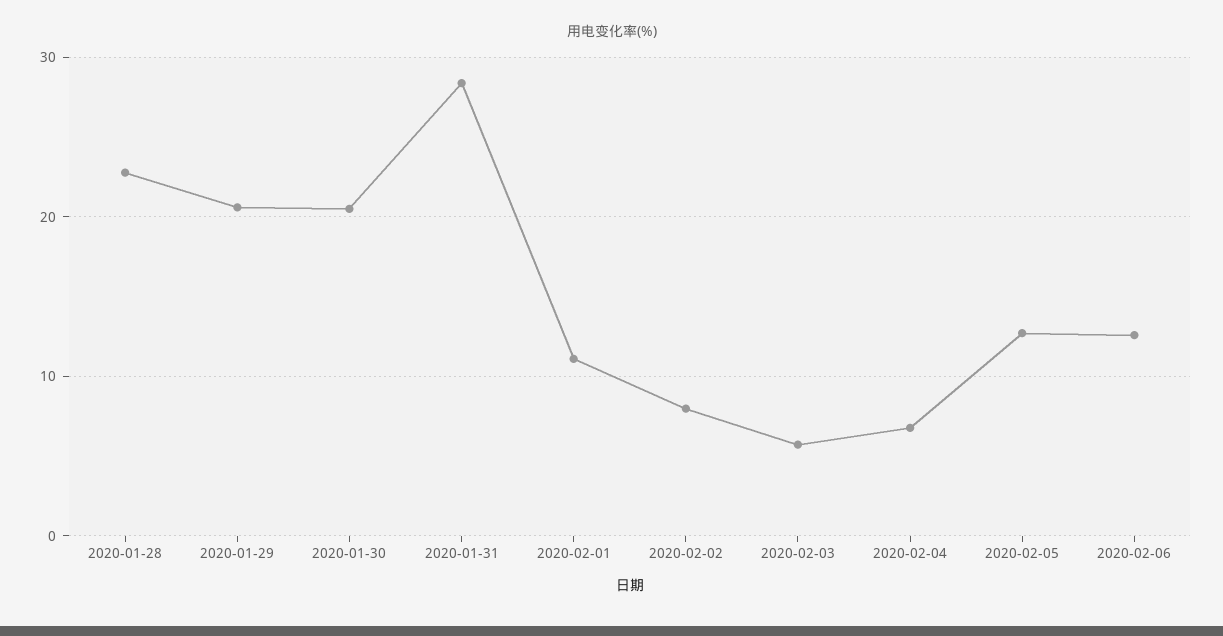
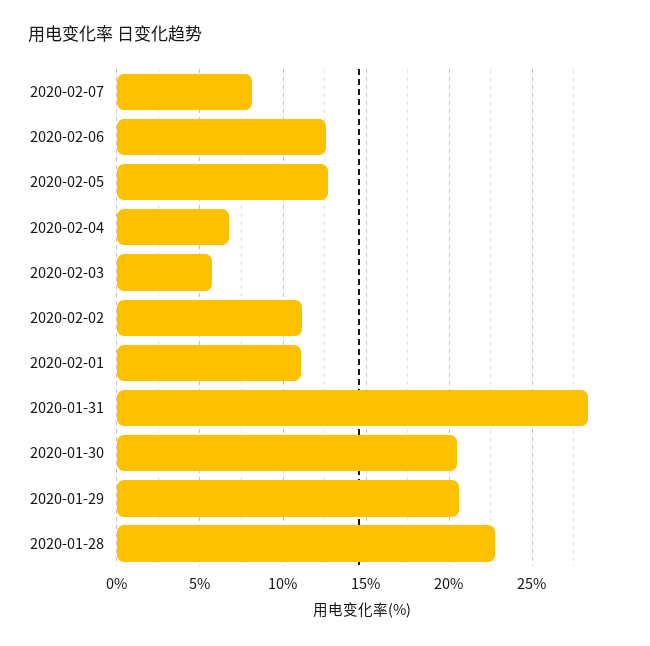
2020-02-02: 8 -> 11
2020-02-07: none -> 8

